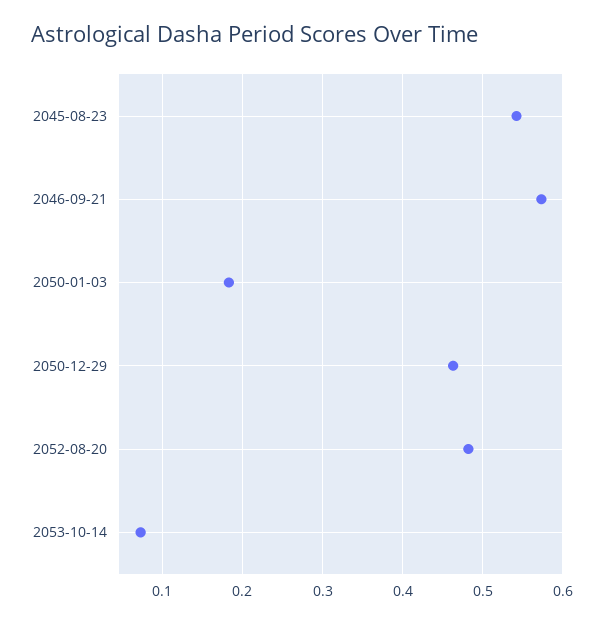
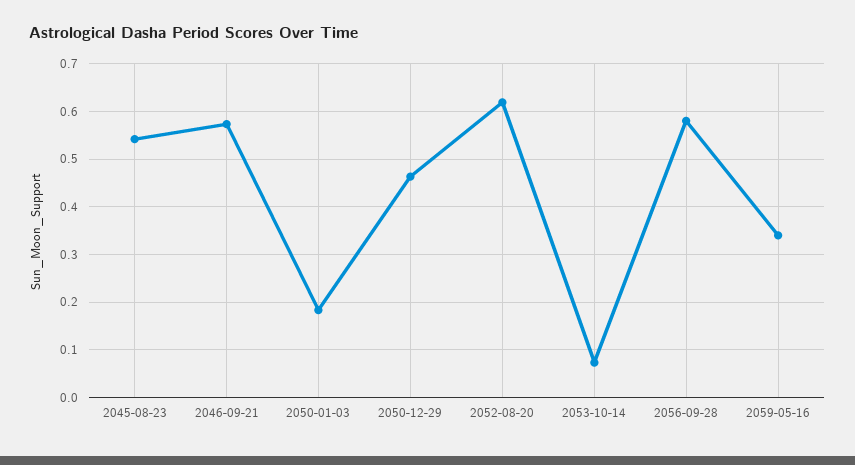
2052-08-20: 0.48 -> 0.62
2056-09-28: none -> 0.58
2059-05-16: none -> 0.34

